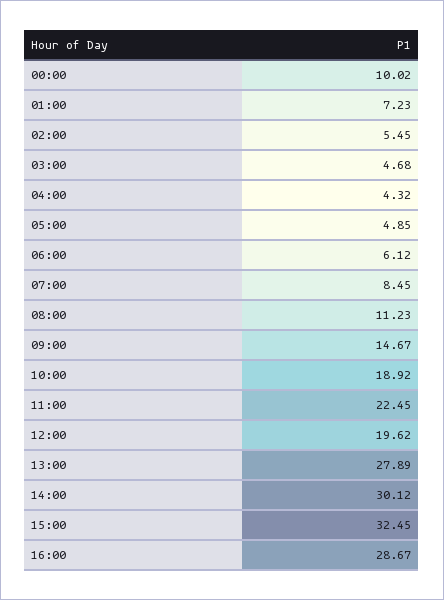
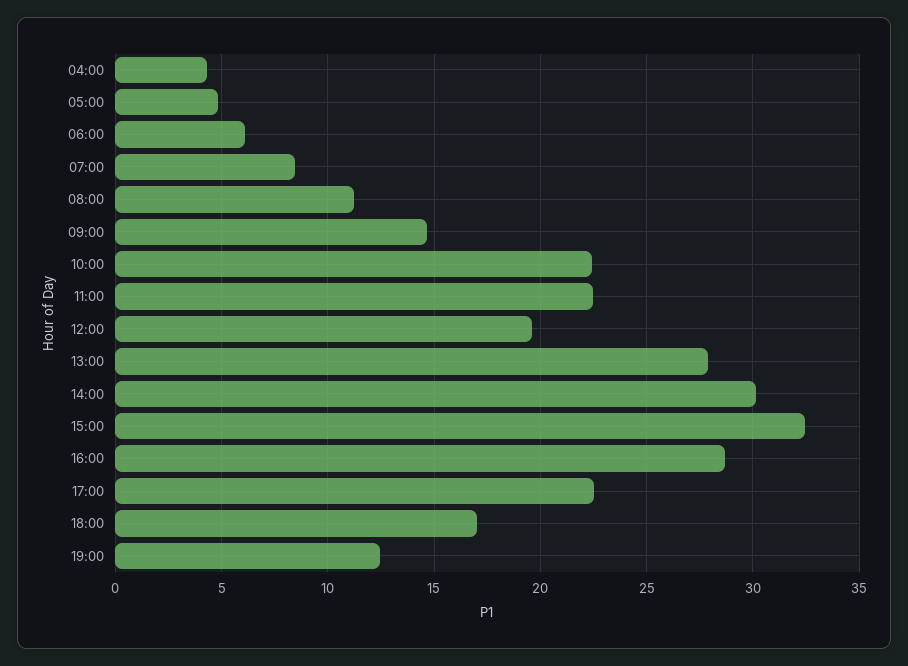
00:00: 10.02 -> none
01:00: 7.23 -> none
02:00: 5.45 -> none
03:00: 4.68 -> none
10:00: 18.92 -> 22.5
17:00: none -> 22.5
18:00: none -> 17
19:00: none -> 12.5

